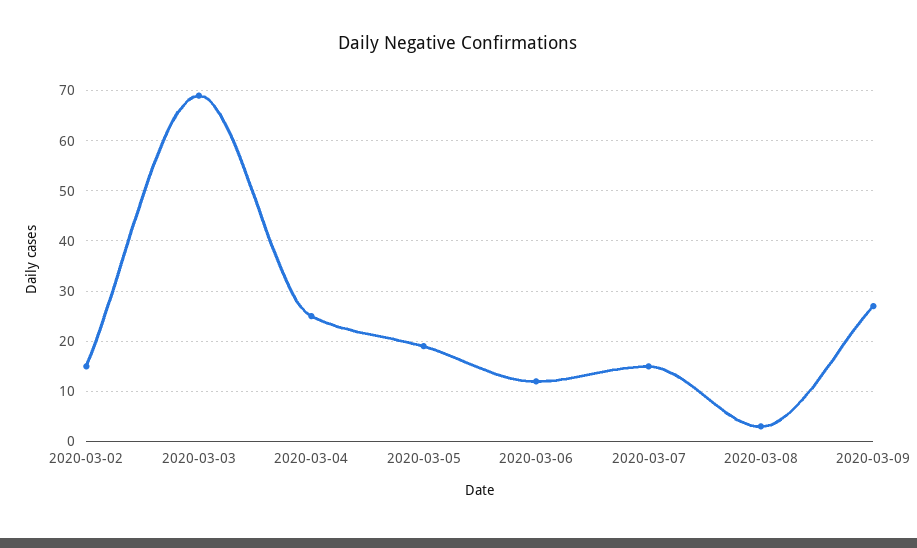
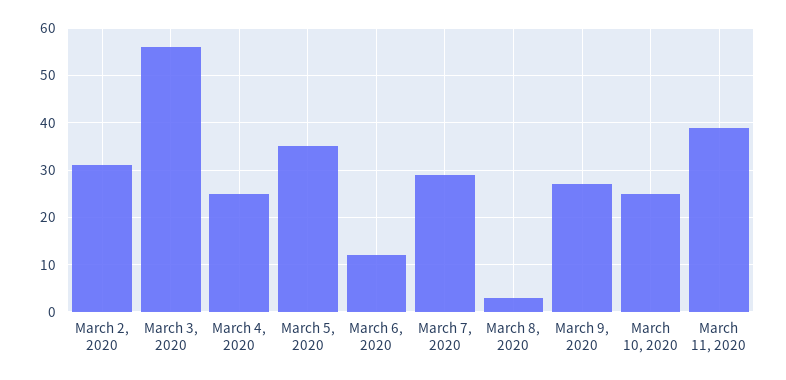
2020-03-02: 15 -> 30
2020-03-03: 70 -> 55
2020-03-05: 20 -> 35
2020-03-07: 15 -> 30
March 10, 2020: none -> 25
March 11, 2020: none -> 40

